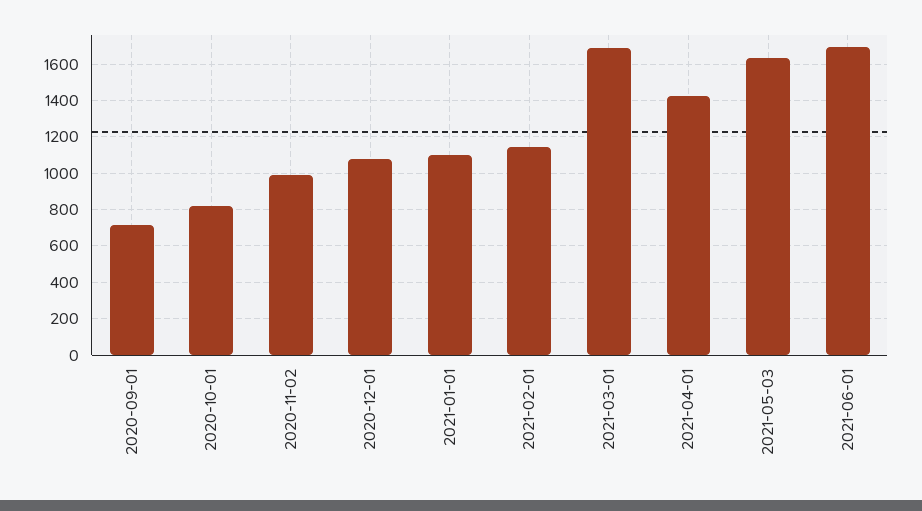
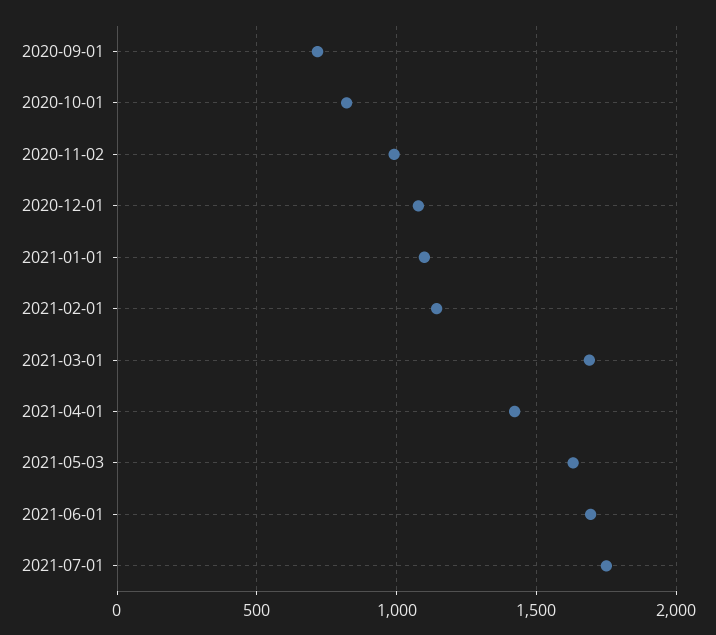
2021-07-01: none -> 1750

